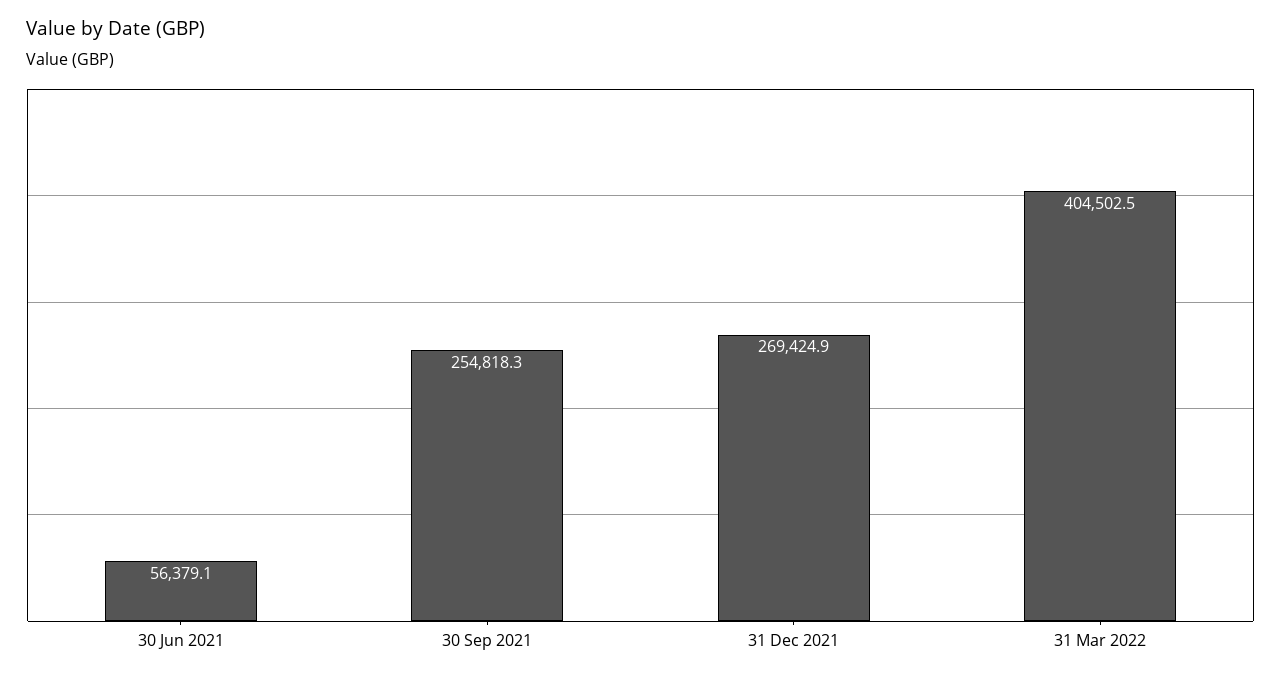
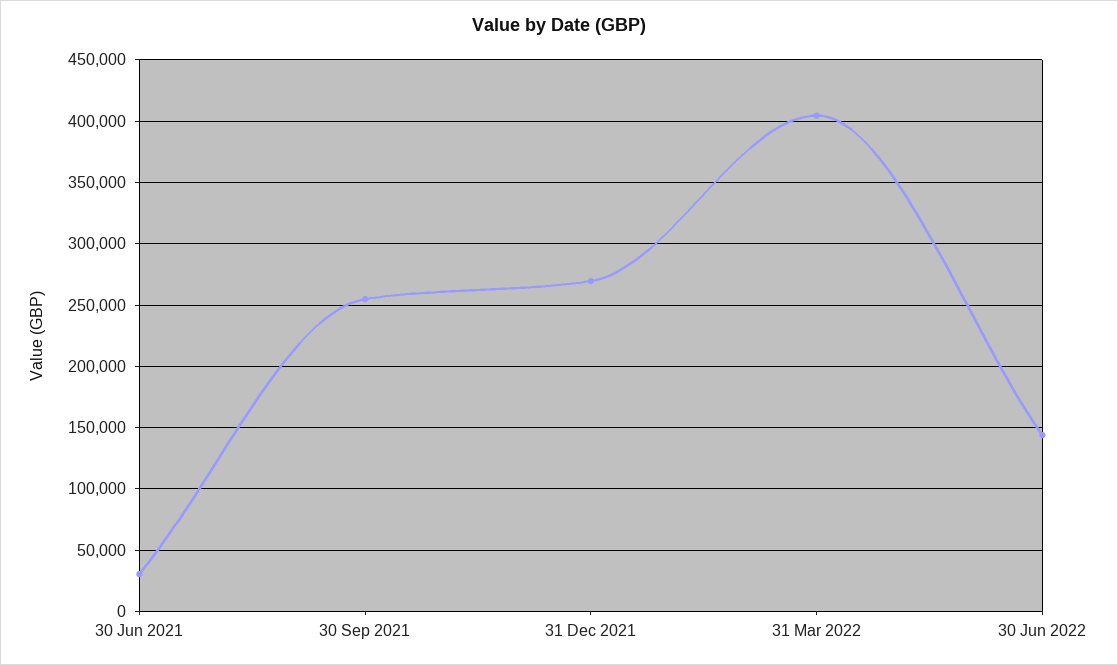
30 Jun 2021: 56379.1 -> 30000
30 Jun 2022: none -> 145000

